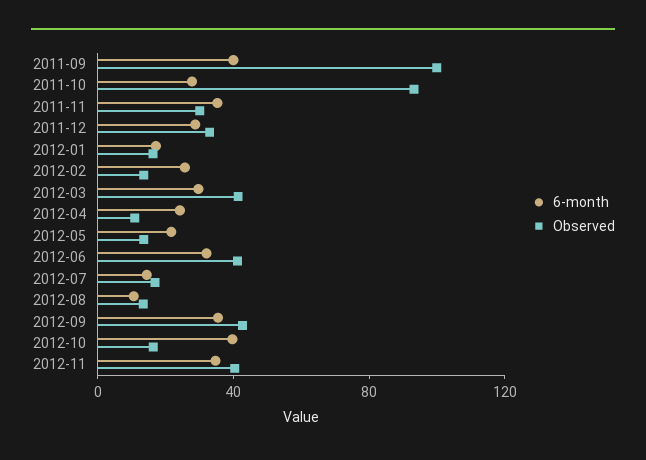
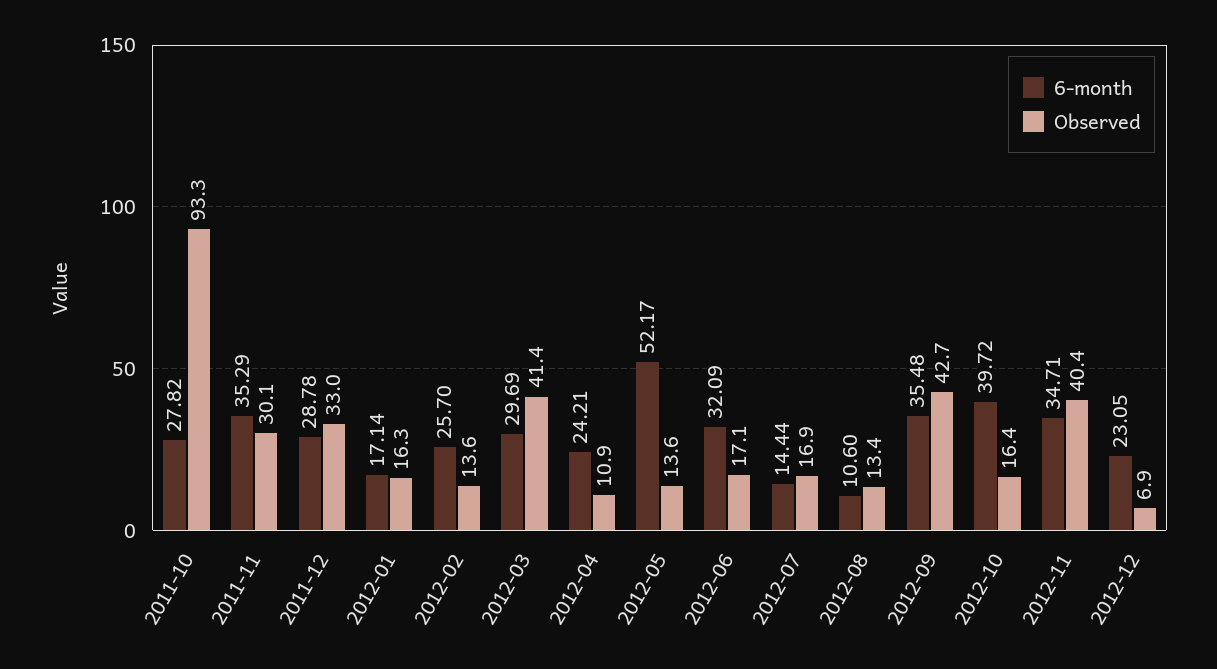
6-month, 2011-09: 40 -> none
Observed, 2011-09: 100 -> none
6-month, 2012-05: 20 -> 52.17
Observed, 2012-06: 40 -> 17.1
6-month, 2012-12: none -> 23.05
Observed, 2012-12: none -> 6.9

